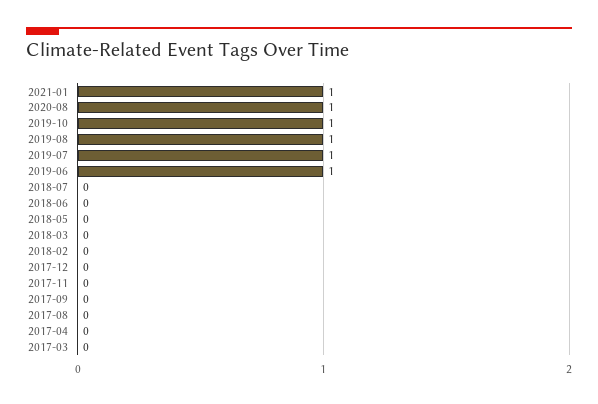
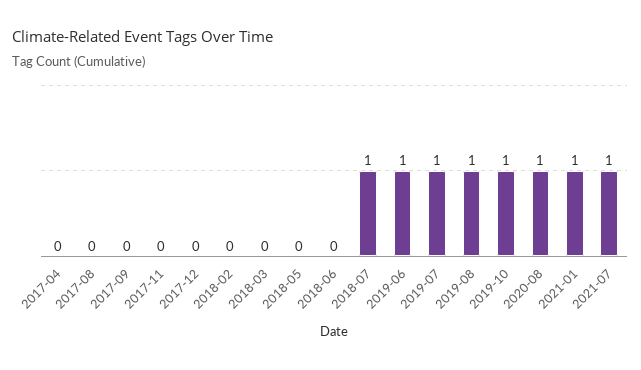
2018-07: 0 -> 1
2017-03: 0 -> none
2021-07: none -> 1

